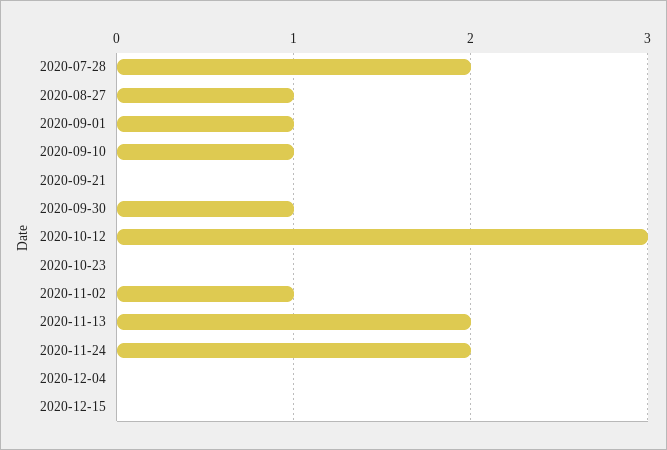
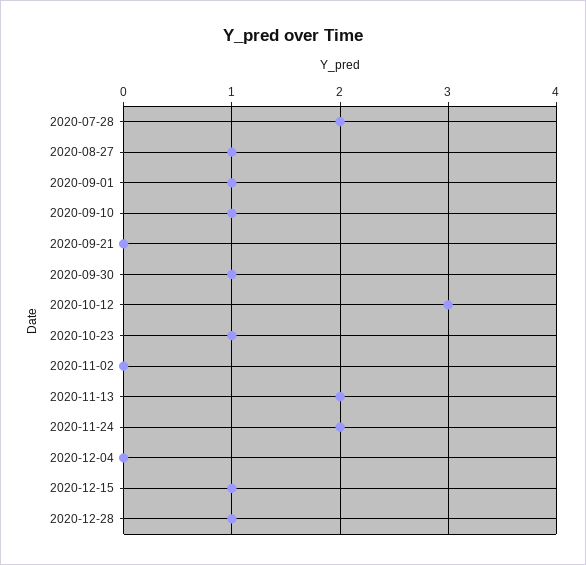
2020-10-23: 0 -> 1
2020-11-02: 1 -> 0
2020-12-15: 0 -> 1
2020-12-28: none -> 1

